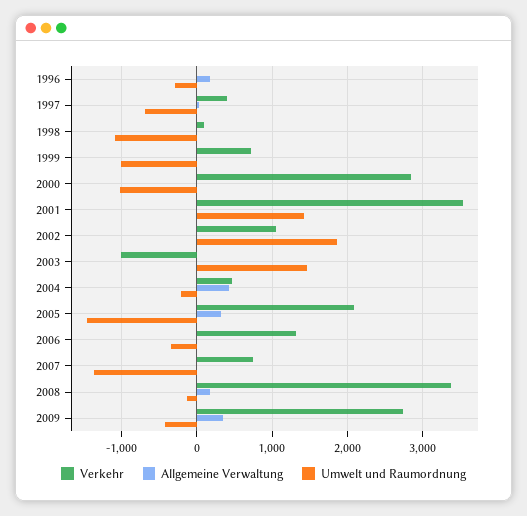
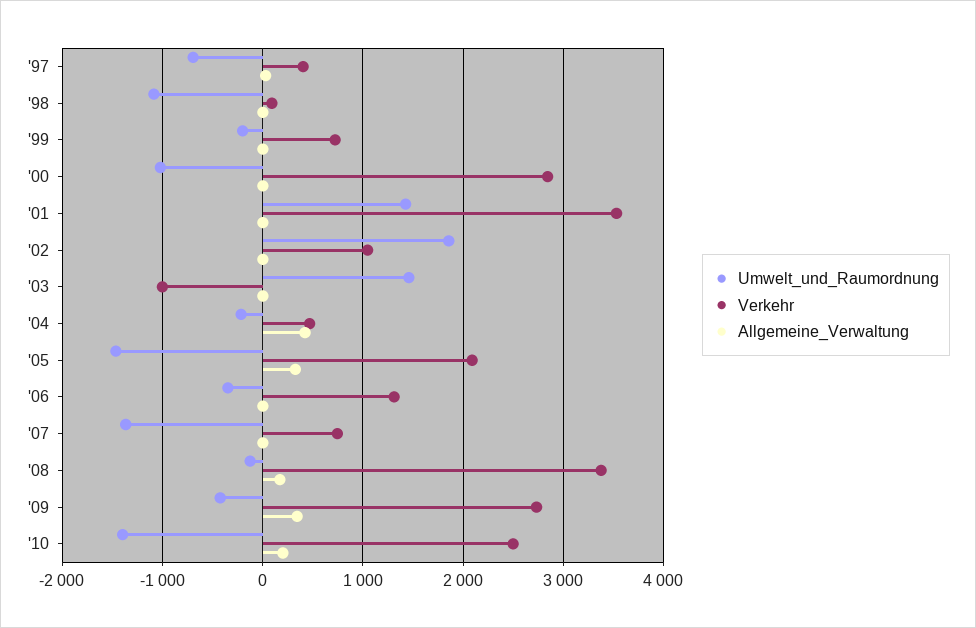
Verkehr, 1996: 0 -> none
Allgemeine Verwaltung, 1996: 200 -> none
Umwelt und Raumordnung, 1996: -300 -> none
Umwelt und Raumordnung, 1999: -1000 -> -200
Umwelt und Raumordnung, '10: none -> -1400
Verkehr, '10: none -> 2500
Allgemeine Verwaltung, '10: none -> 200

